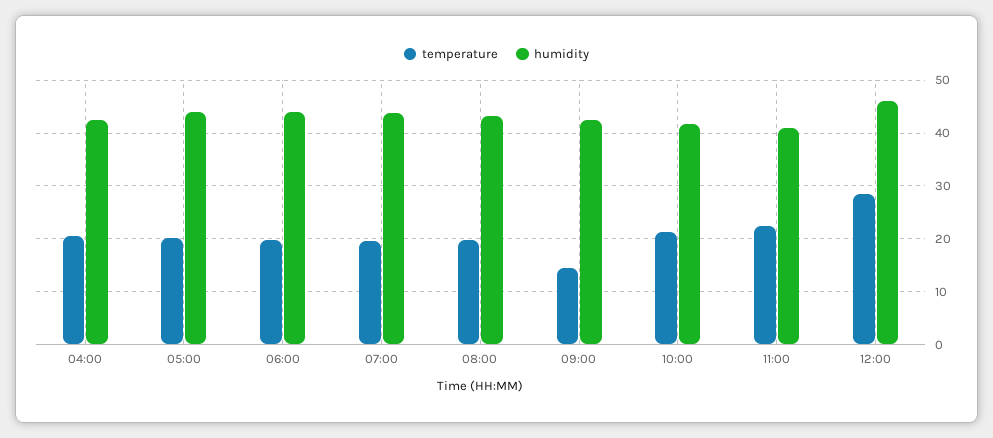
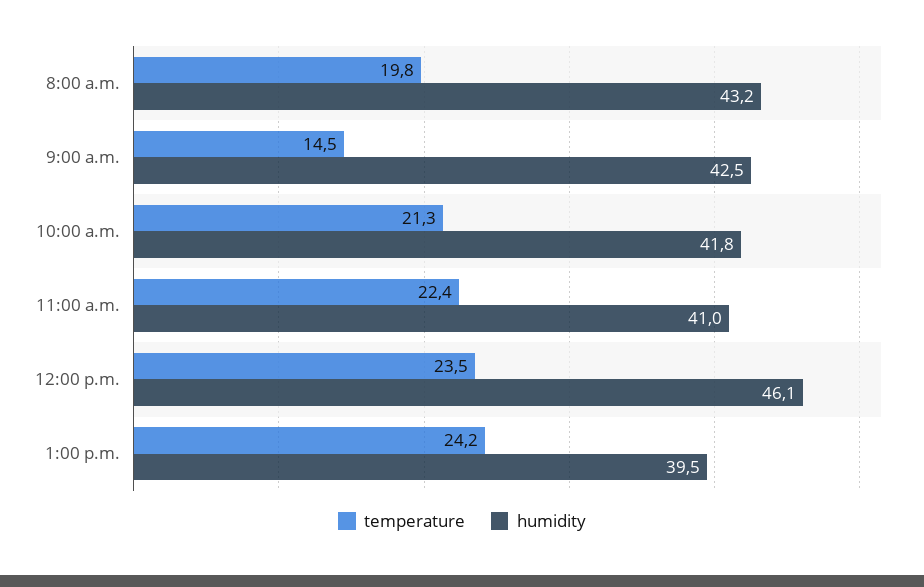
temperature, 04:00: 20 -> none
humidity, 04:00: 42 -> none
temperature, 05:00: 20 -> none
humidity, 05:00: 44 -> none
temperature, 06:00: 20 -> none
humidity, 06:00: 44 -> none
temperature, 07:00: 20 -> none
humidity, 07:00: 44 -> none
temperature, 12:00: 28 -> 23.5
temperature, 1:00 p.m.: none -> 24.2
humidity, 1:00 p.m.: none -> 39.5

